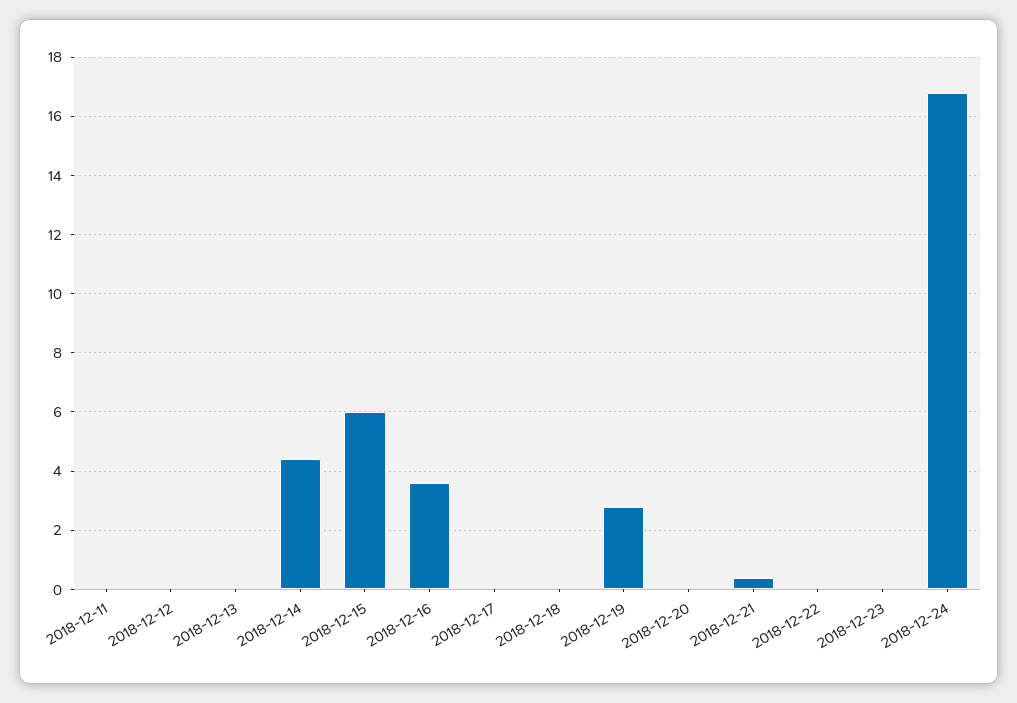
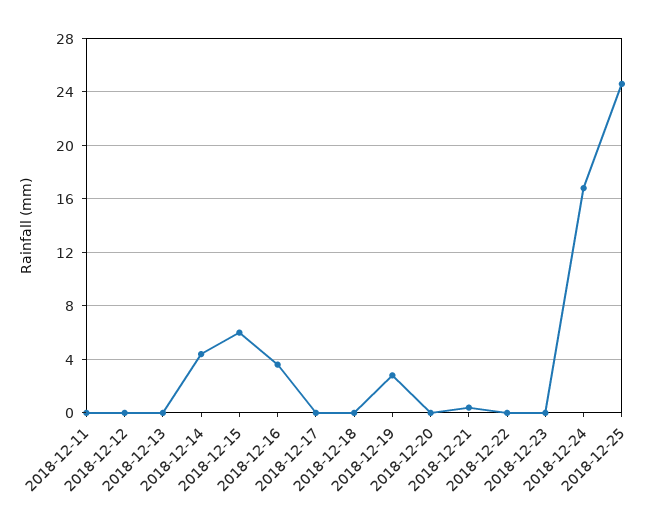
2018-12-25: none -> 24.5

